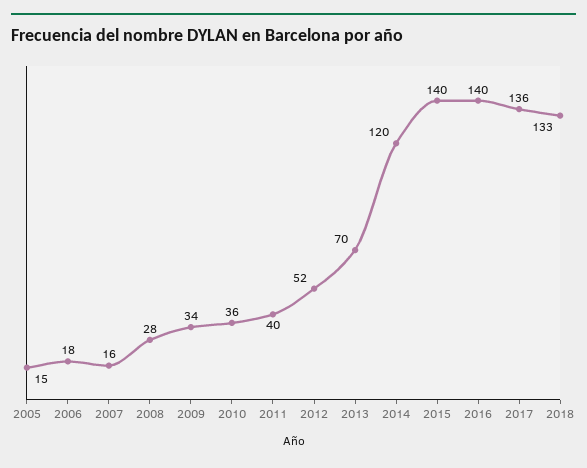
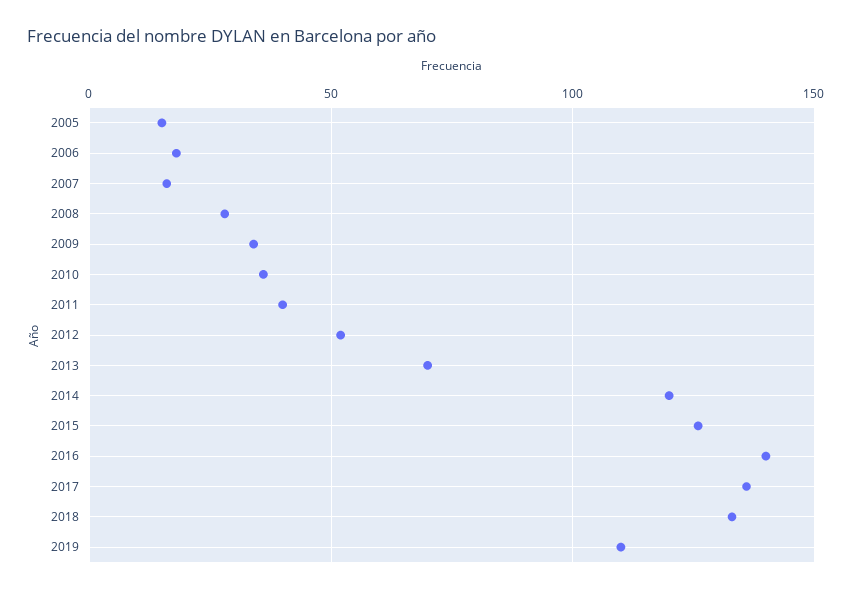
2015: 140 -> 125
2019: none -> 110

